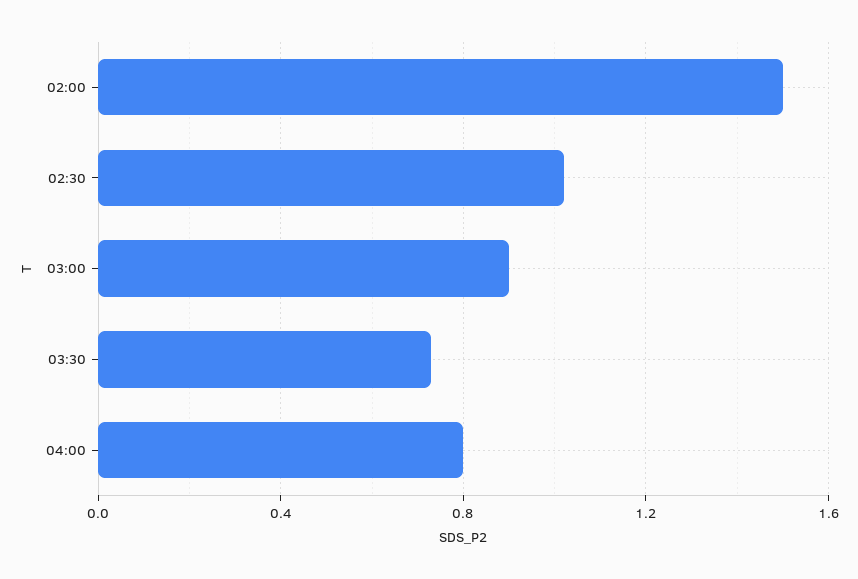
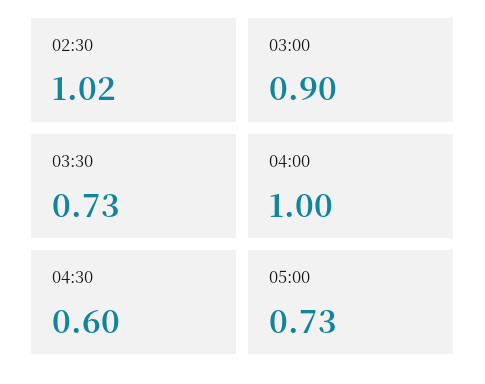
02:00: 1.5 -> none
04:00: 0.8 -> 1
04:30: none -> 0.6
05:00: none -> 0.73

